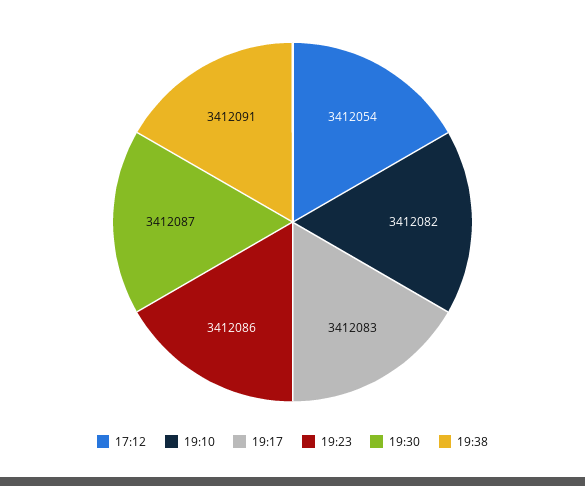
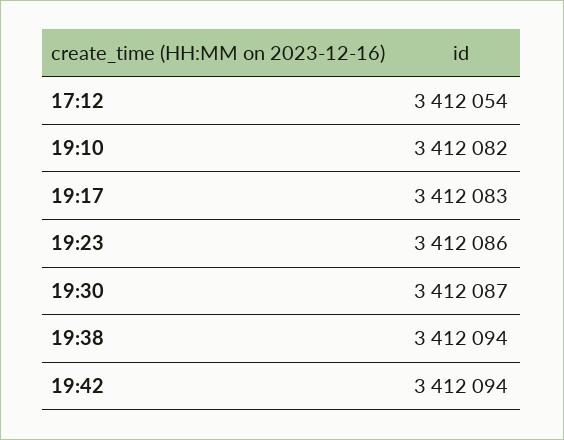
19:38: 3412091 -> 3412094
19:42: none -> 3412094

